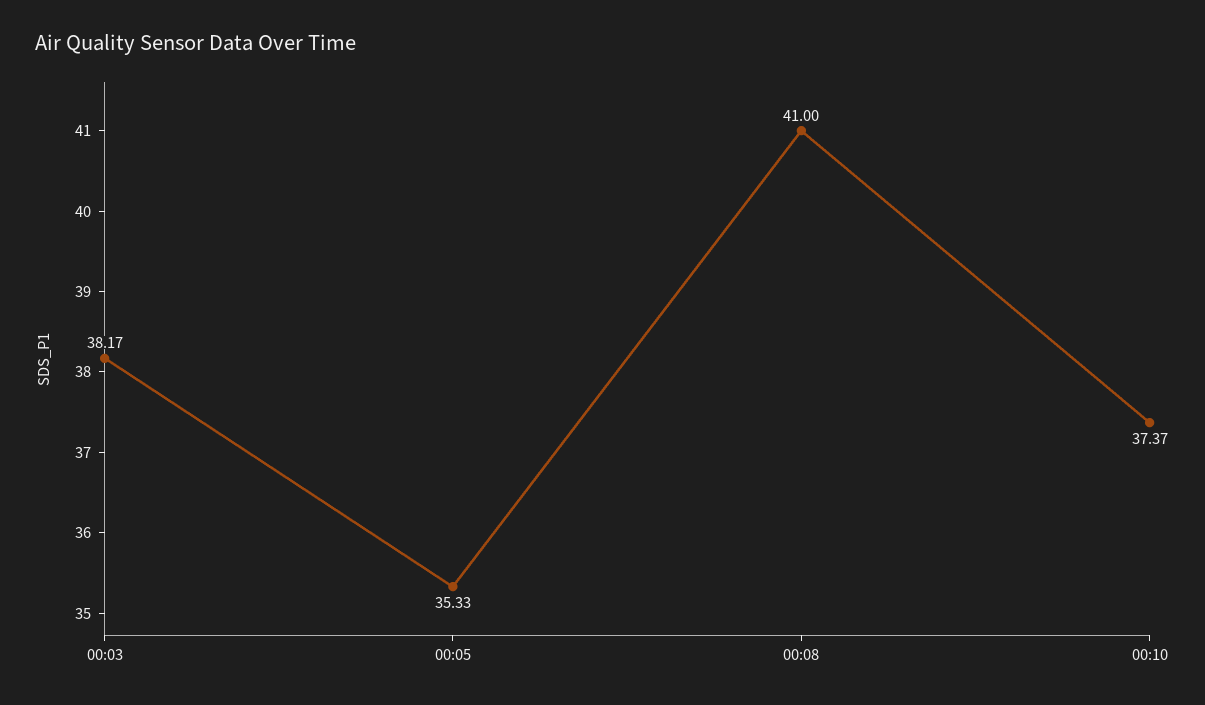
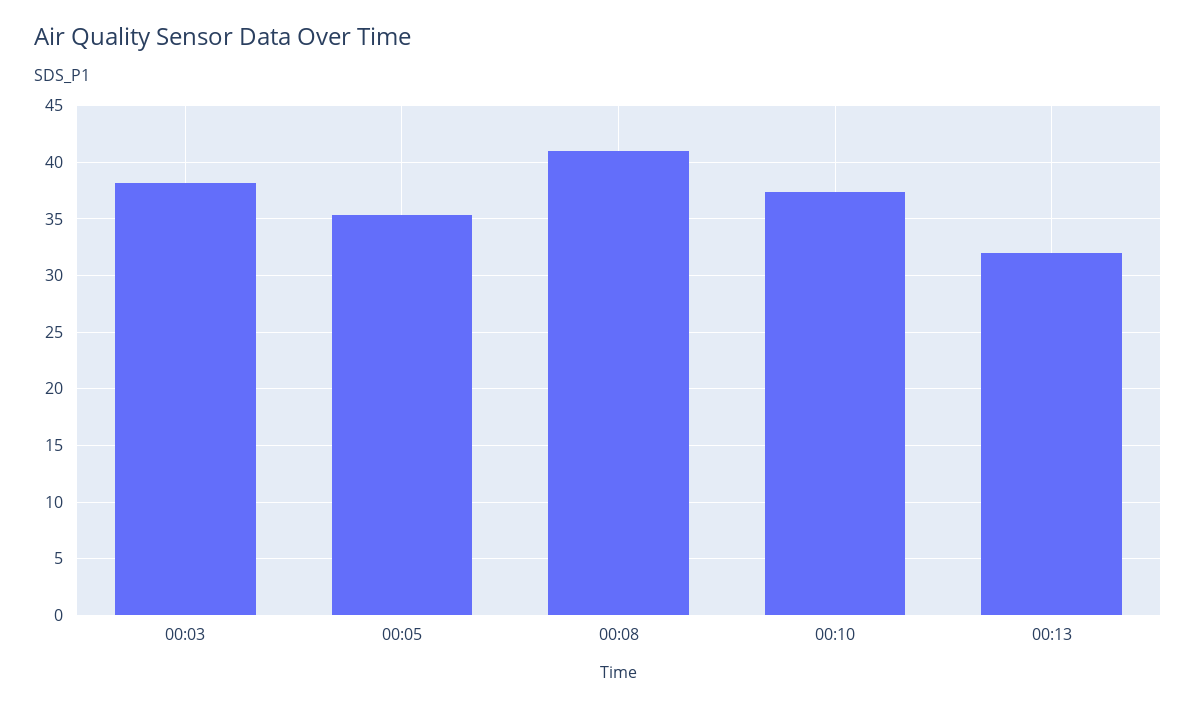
00:13: none -> 32

